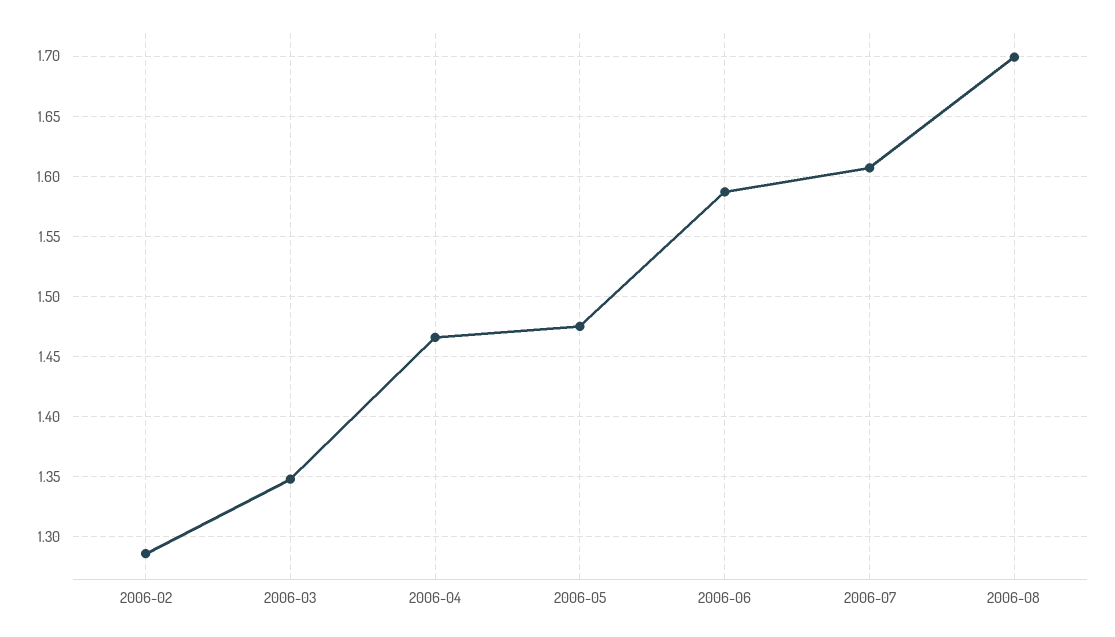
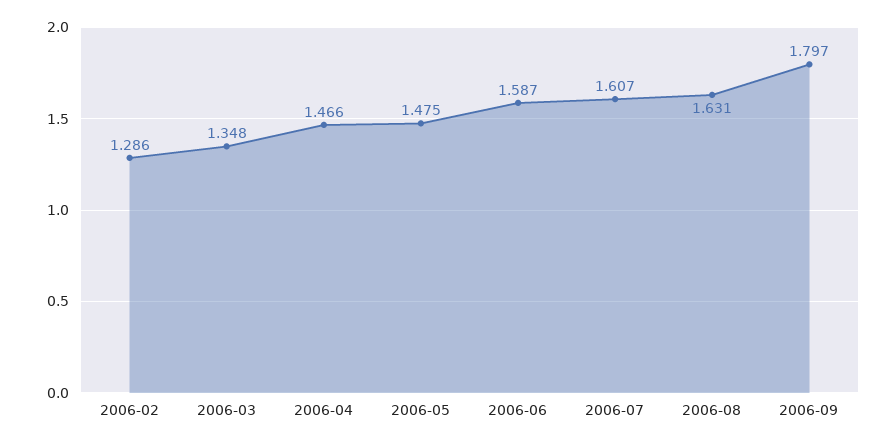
2006-08: 1.7 -> 1.631
2006-09: none -> 1.797

